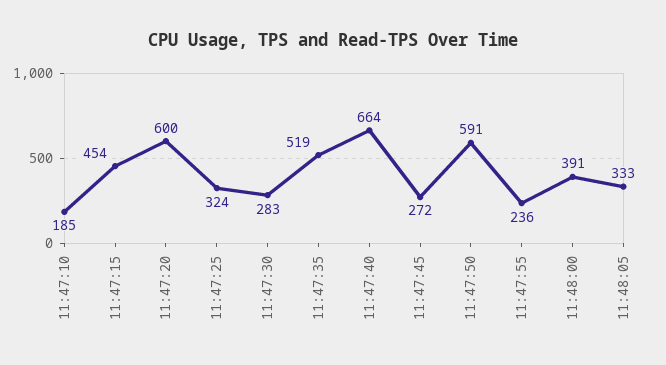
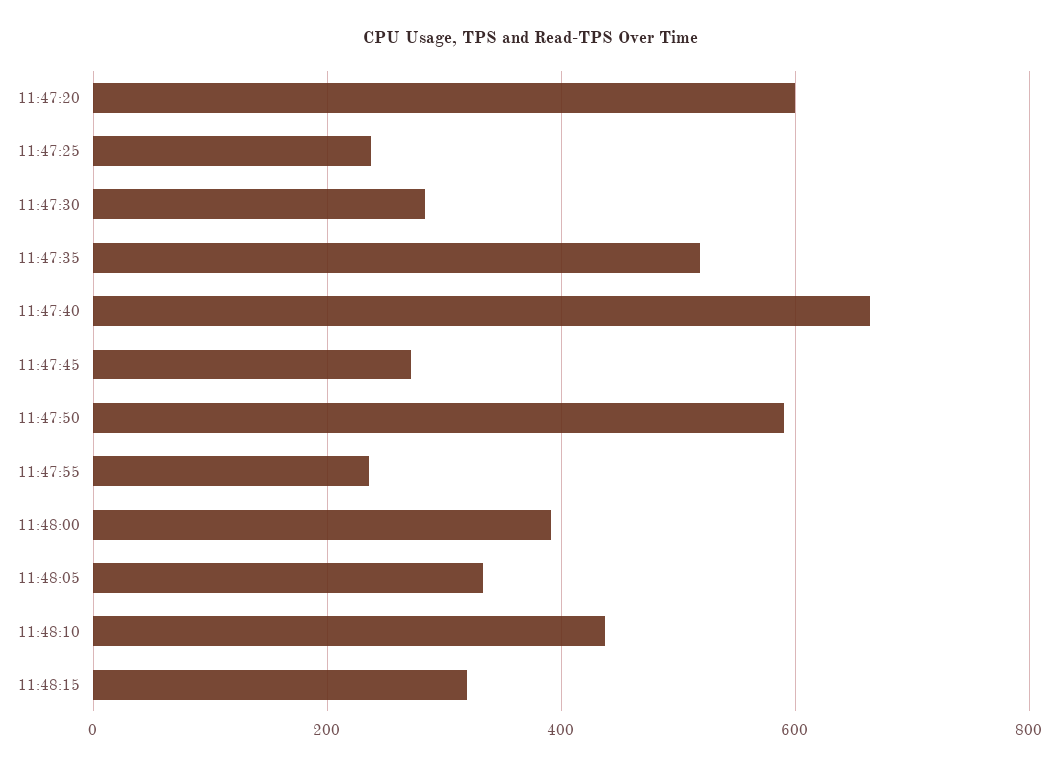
11:47:10: 185 -> none
11:47:15: 454 -> none
11:47:25: 324 -> 240
11:48:10: none -> 440
11:48:15: none -> 320

